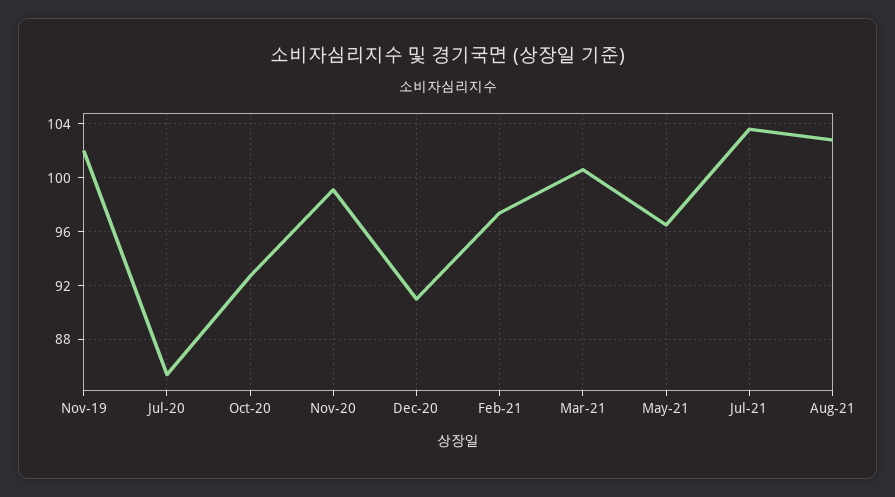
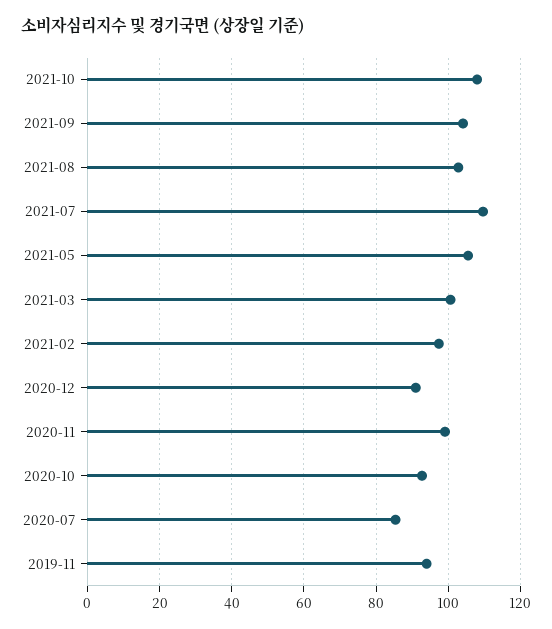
Nov-19: 102 -> 94
May-21: 96.5 -> 106
Jul-21: 103.5 -> 110
2021-10: none -> 108
2021-09: none -> 104

